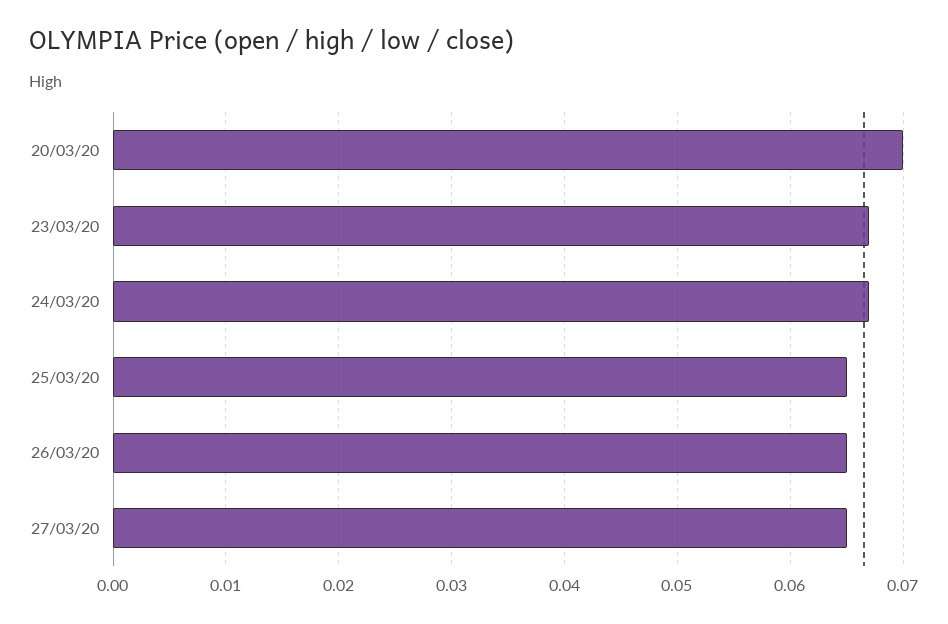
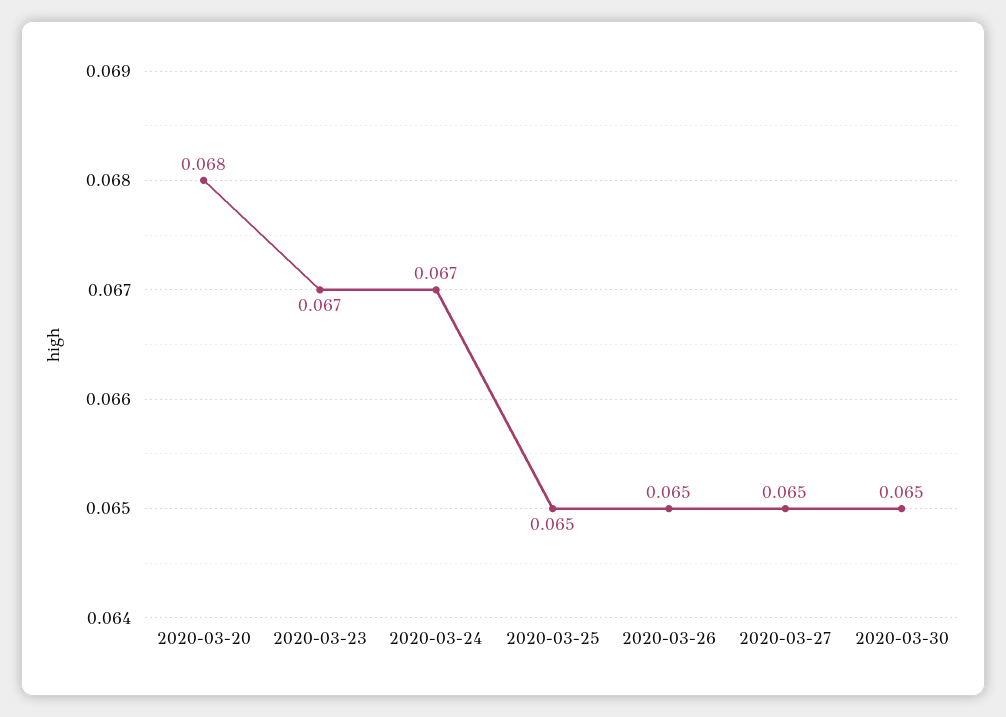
20/03/20: 0.07 -> 0.068
2020-03-30: none -> 0.065

